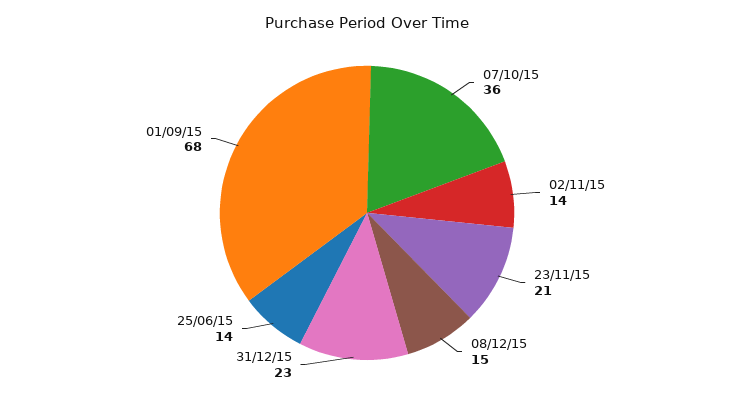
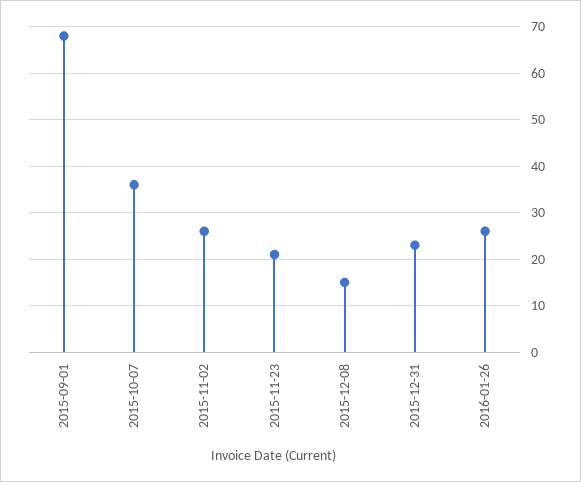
02/11/15: 14 -> 25
25/06/15: 14 -> none
2016-01-26: none -> 25

